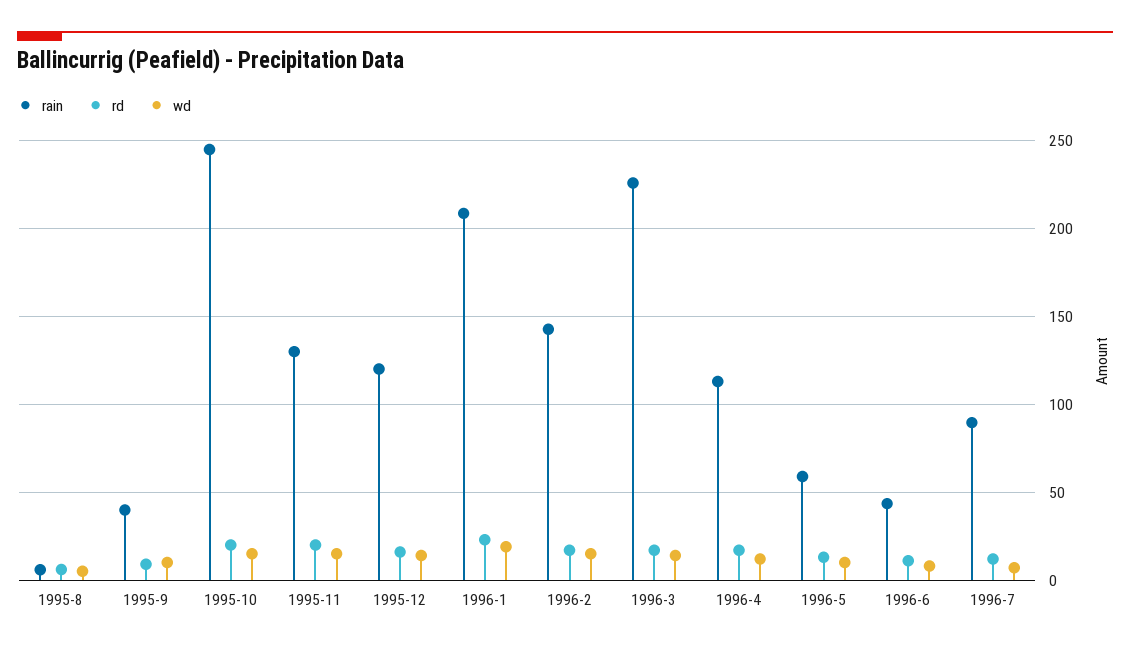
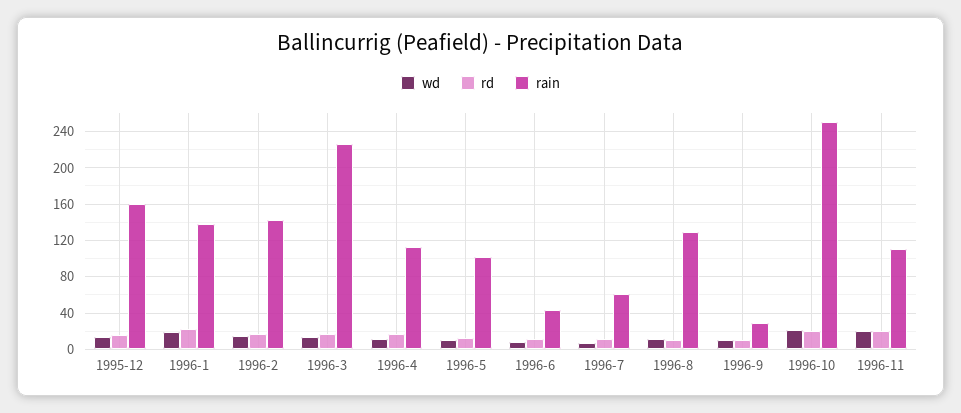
rain, 1995-8: 5 -> none
rd, 1995-8: 5 -> none
wd, 1995-8: 5 -> none
rain, 1995-9: 40 -> none
rd, 1995-9: 10 -> none
wd, 1995-9: 10 -> none
rain, 1995-10: 245 -> none
rd, 1995-10: 20 -> none
wd, 1995-10: 15 -> none
rain, 1995-11: 130 -> none
rd, 1995-11: 20 -> none
wd, 1995-11: 15 -> none
rain, 1995-12: 120 -> 160
rain, 1996-1: 210 -> 140
rain, 1996-5: 60 -> 100
rain, 1996-7: 90 -> 60
wd, 1996-8: none -> 10
rd, 1996-8: none -> 10
rain, 1996-8: none -> 130
wd, 1996-9: none -> 10
rd, 1996-9: none -> 10
rain, 1996-9: none -> 30
wd, 1996-10: none -> 20
rd, 1996-10: none -> 20
rain, 1996-10: none -> 250
wd, 1996-11: none -> 20
rd, 1996-11: none -> 20
rain, 1996-11: none -> 110

